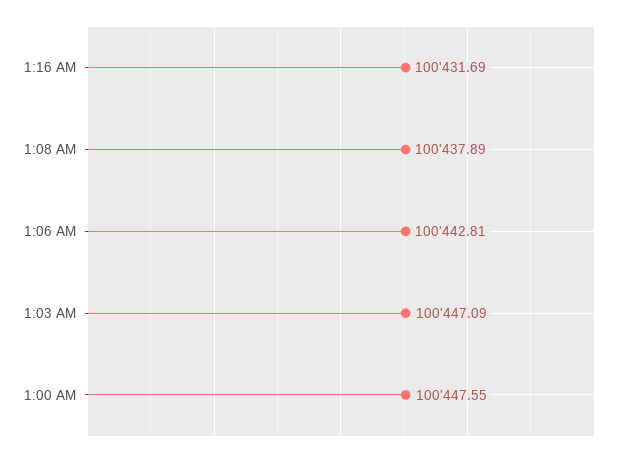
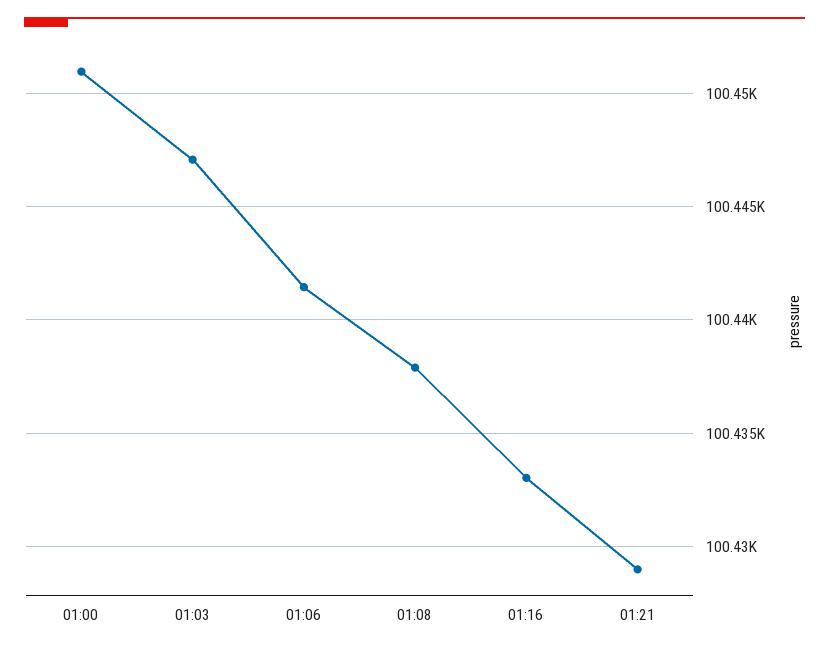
1:16 AM: 100431.69 -> 100433
1:06 AM: 100442.81 -> 100441.5
1:00 AM: 100447.55 -> 100451
01:21: none -> 100429

